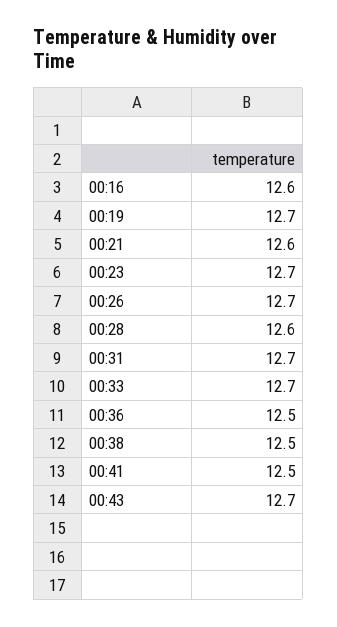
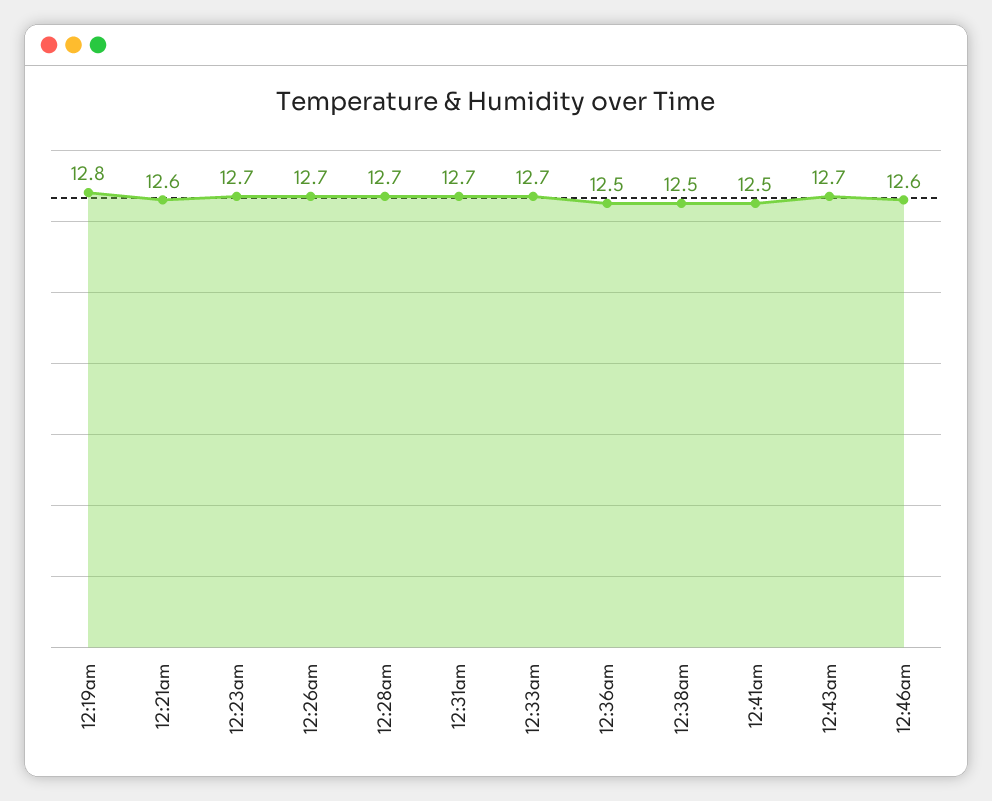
00:16: 12.6 -> none
00:19: 12.7 -> 12.8
00:28: 12.6 -> 12.7
12:46am: none -> 12.6

